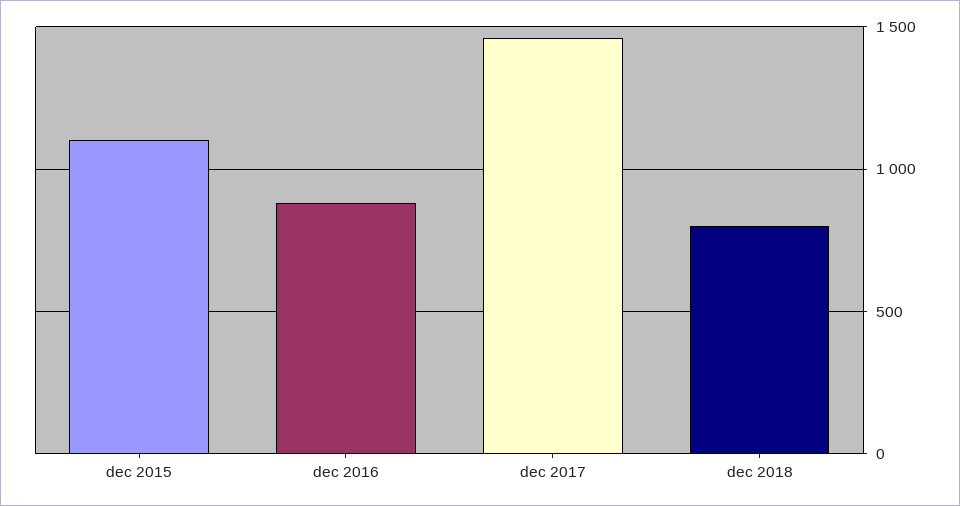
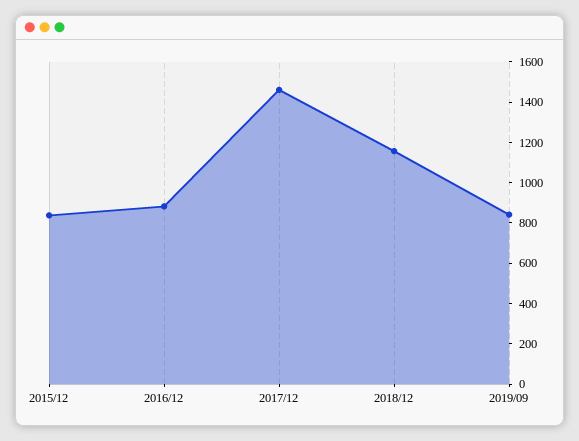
dec 2015: 1100 -> 850
dec 2018: 800 -> 1150
2019/09: none -> 850

